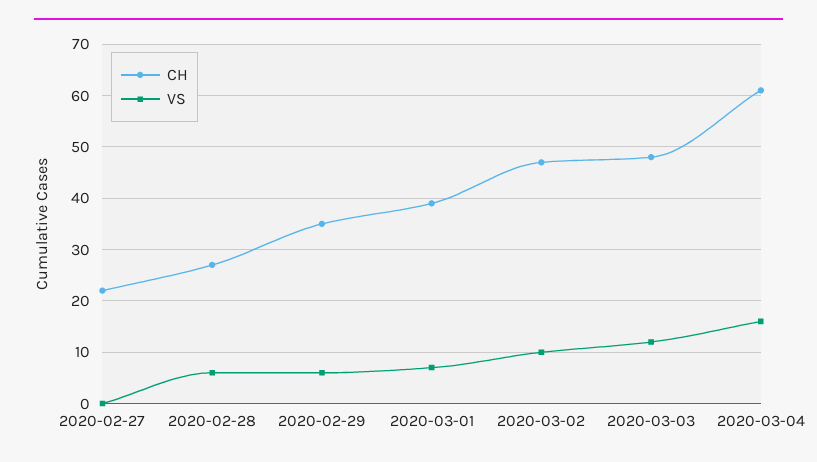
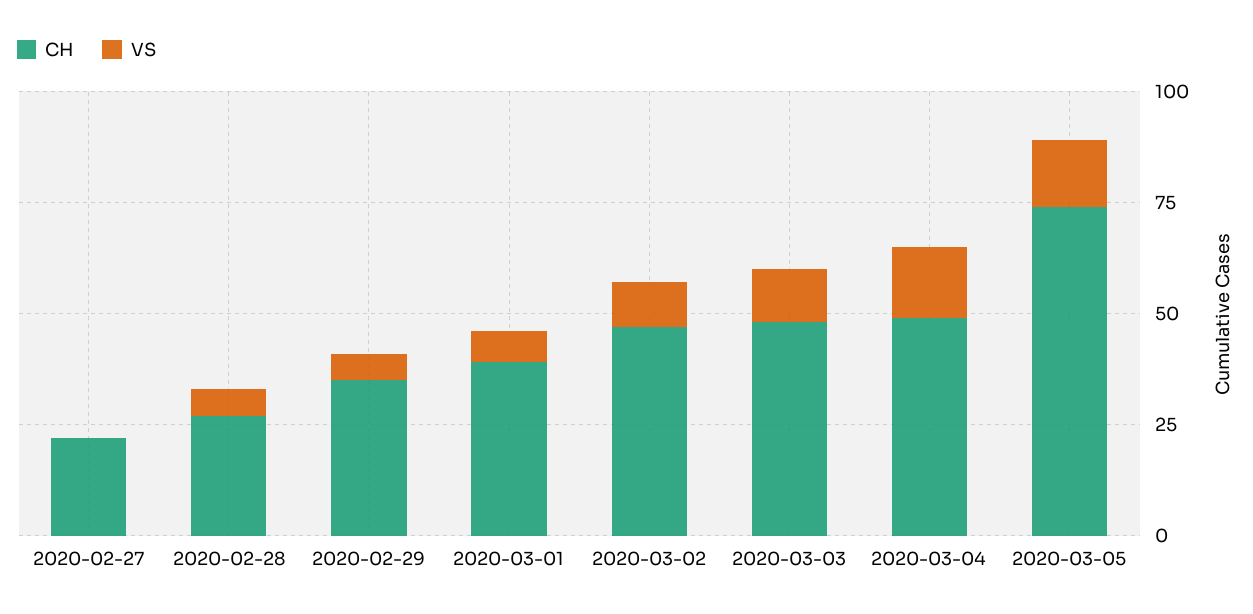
CH, 2020-03-04: 60 -> 50
CH, 2020-03-05: none -> 75
VS, 2020-03-05: none -> 15

